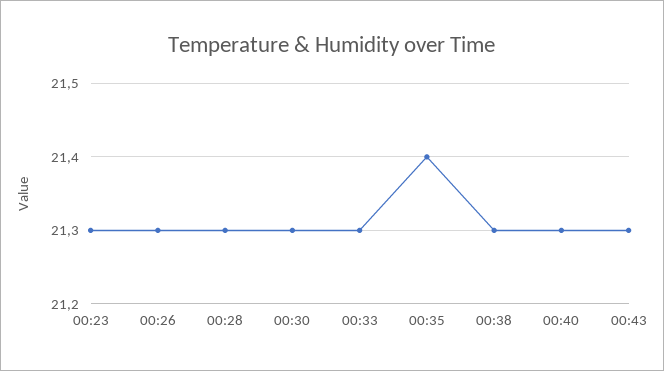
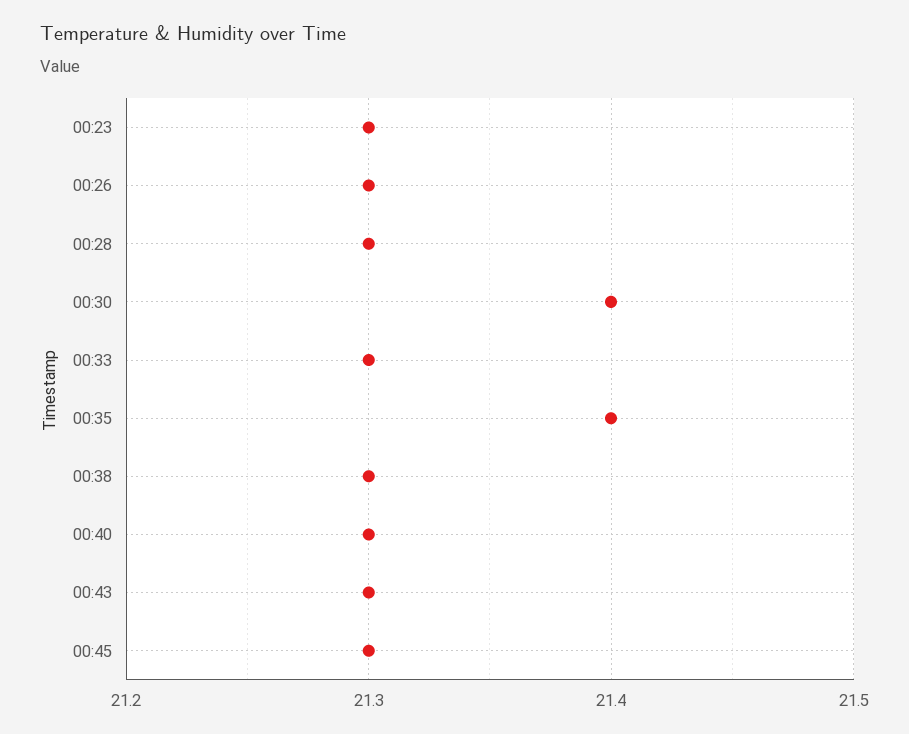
00:30: 21.3 -> 21.4
00:45: none -> 21.3

